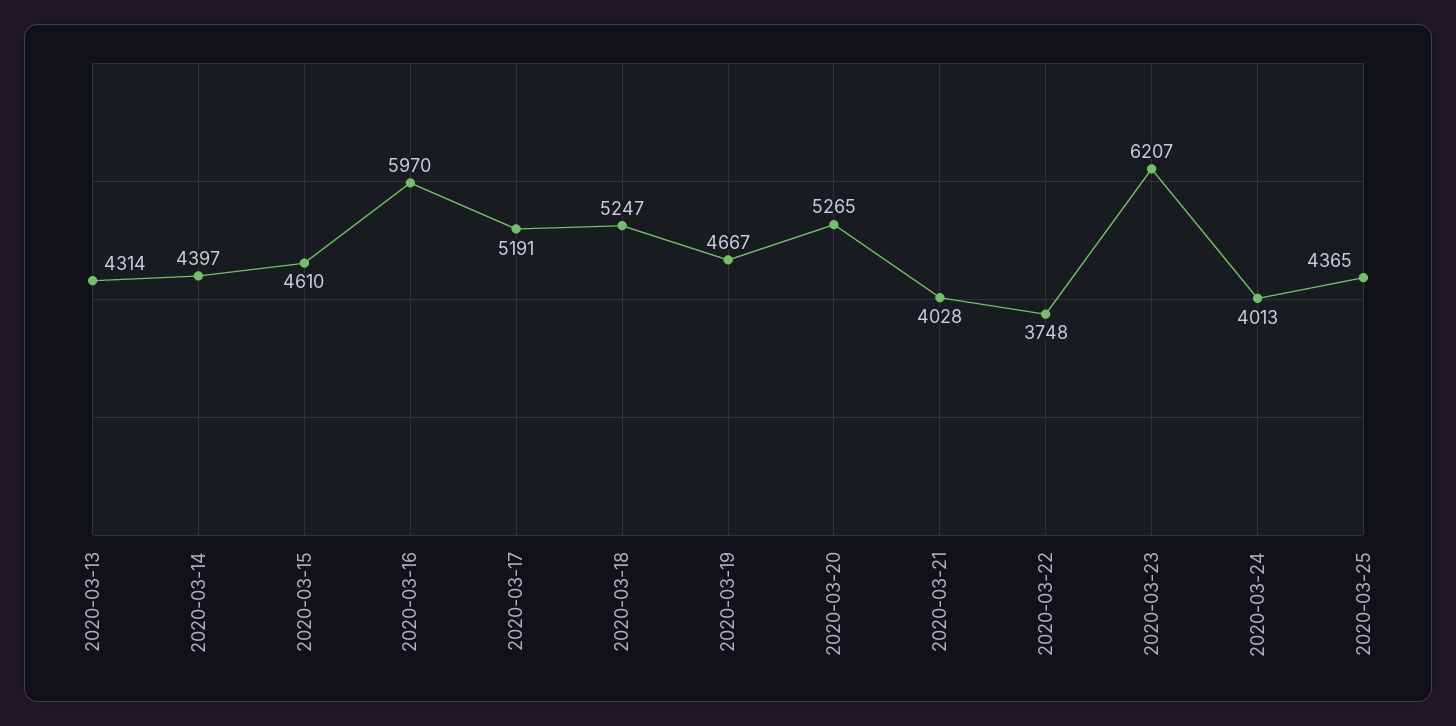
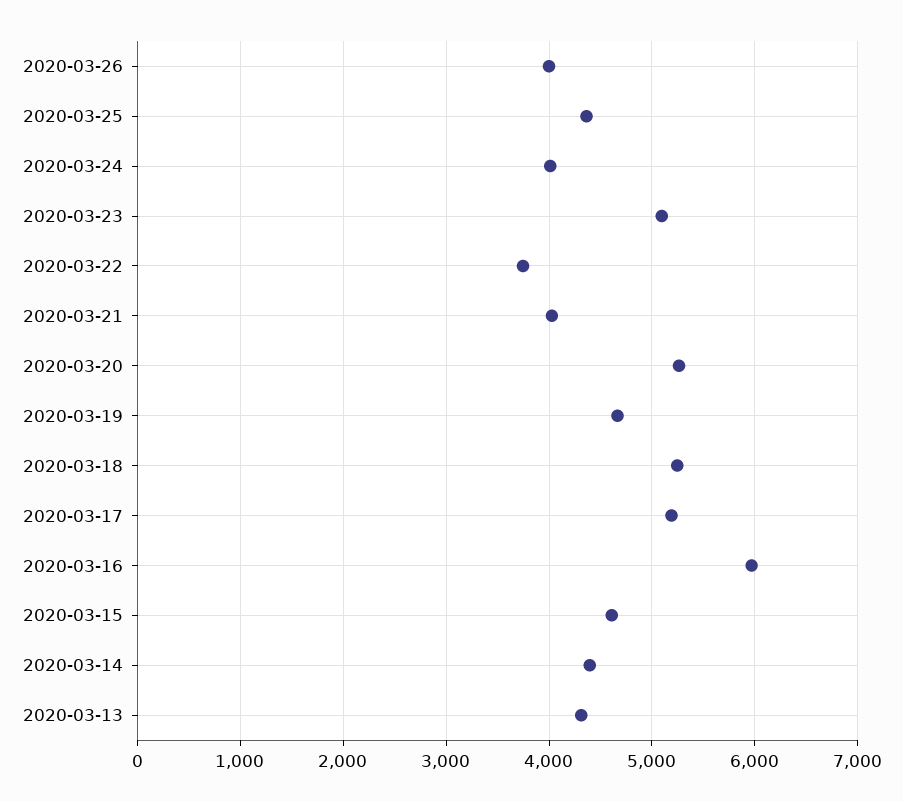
2020-03-23: 6207 -> 5100
2020-03-26: none -> 4000

